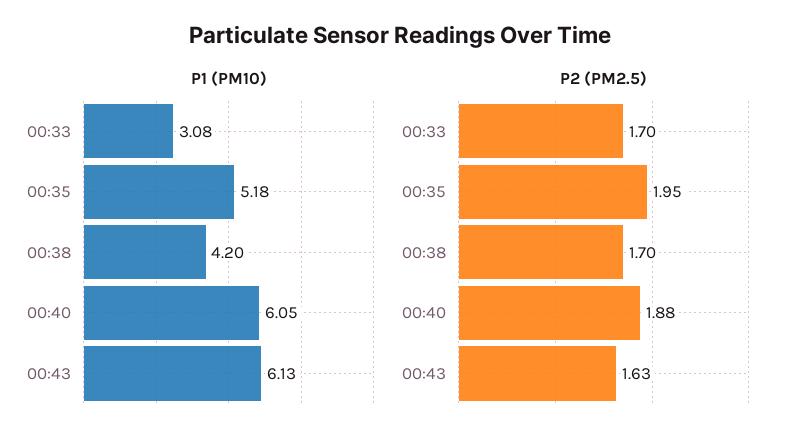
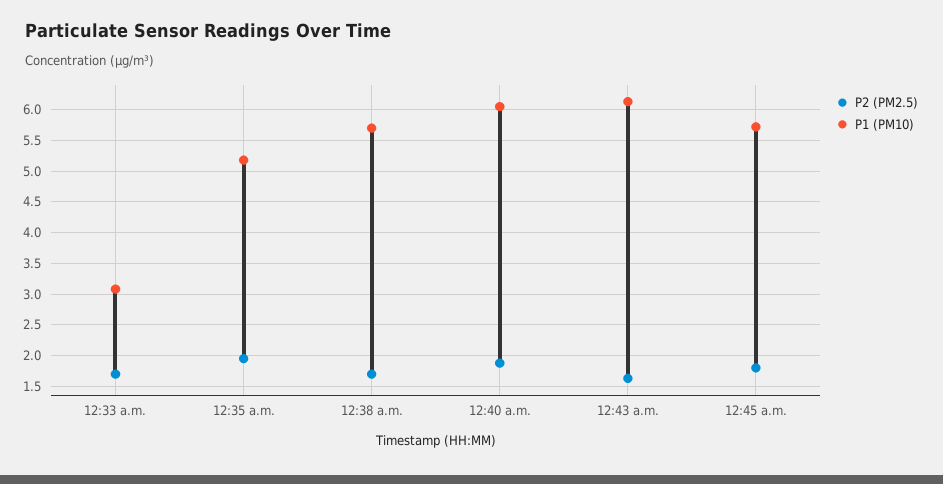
P1 (PM10), 00:38: 4.2 -> 5.7
P2 (PM2.5), 12:45 a.m.: none -> 1.8
P1 (PM10), 12:45 a.m.: none -> 5.7

